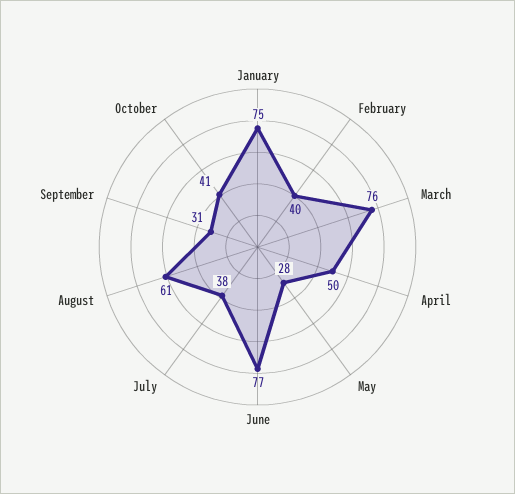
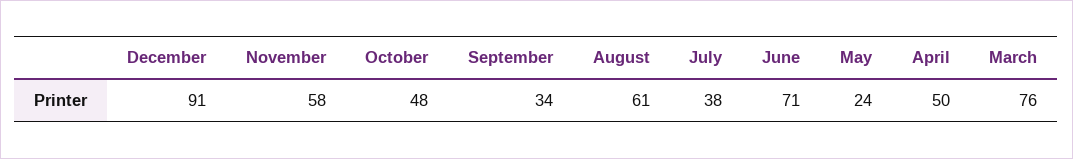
January: 75 -> none
February: 40 -> none
May: 28 -> 24
June: 77 -> 71
September: 31 -> 34
October: 41 -> 48
December: none -> 91
November: none -> 58

